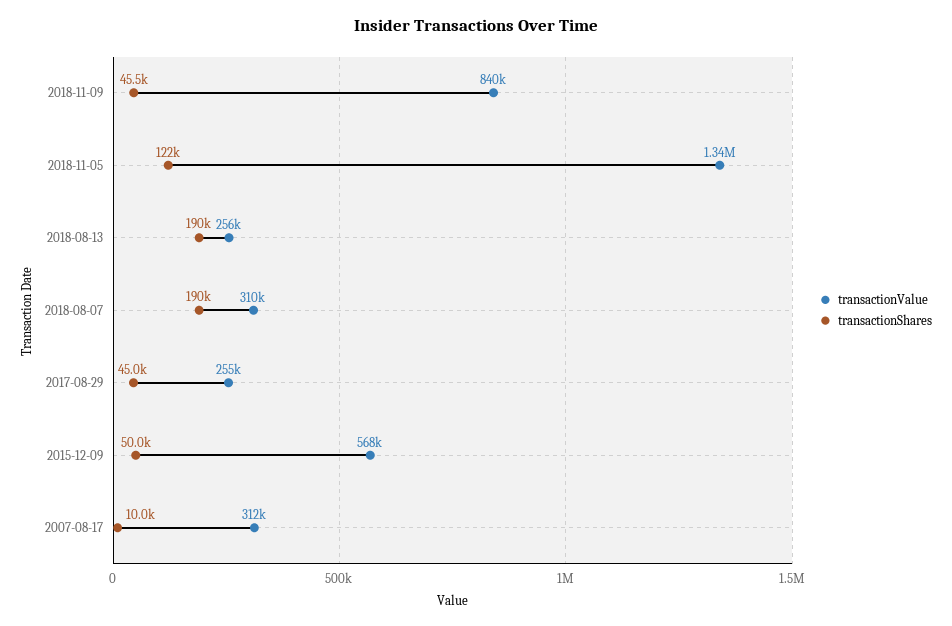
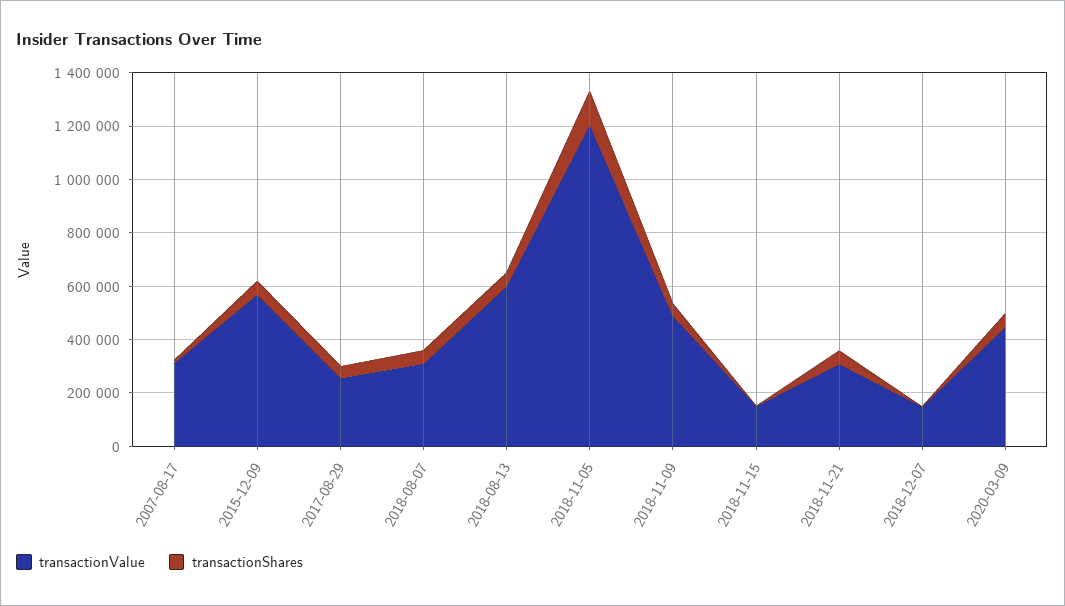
transactionValue, 2018-11-09: 840000 -> 500000
transactionValue, 2018-11-05: 1340000 -> 1200000
transactionValue, 2018-08-13: 256000 -> 600000
transactionShares, 2018-08-13: 190000 -> 50000
transactionShares, 2018-08-07: 190000 -> 50000
transactionValue, 2018-11-15: none -> 150000
transactionShares, 2018-11-15: none -> 0
transactionValue, 2018-11-21: none -> 300000
transactionShares, 2018-11-21: none -> 50000
transactionValue, 2018-12-07: none -> 150000
transactionShares, 2018-12-07: none -> 0
transactionValue, 2020-03-09: none -> 450000
transactionShares, 2020-03-09: none -> 50000

